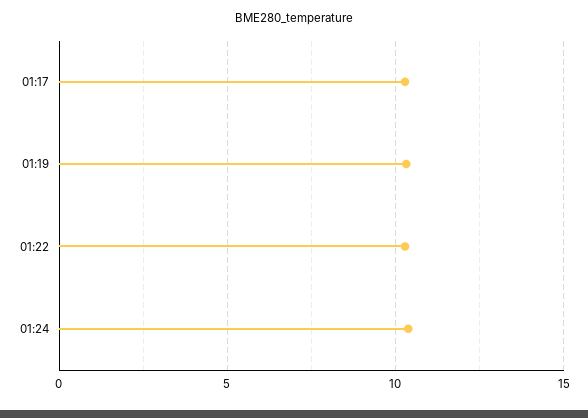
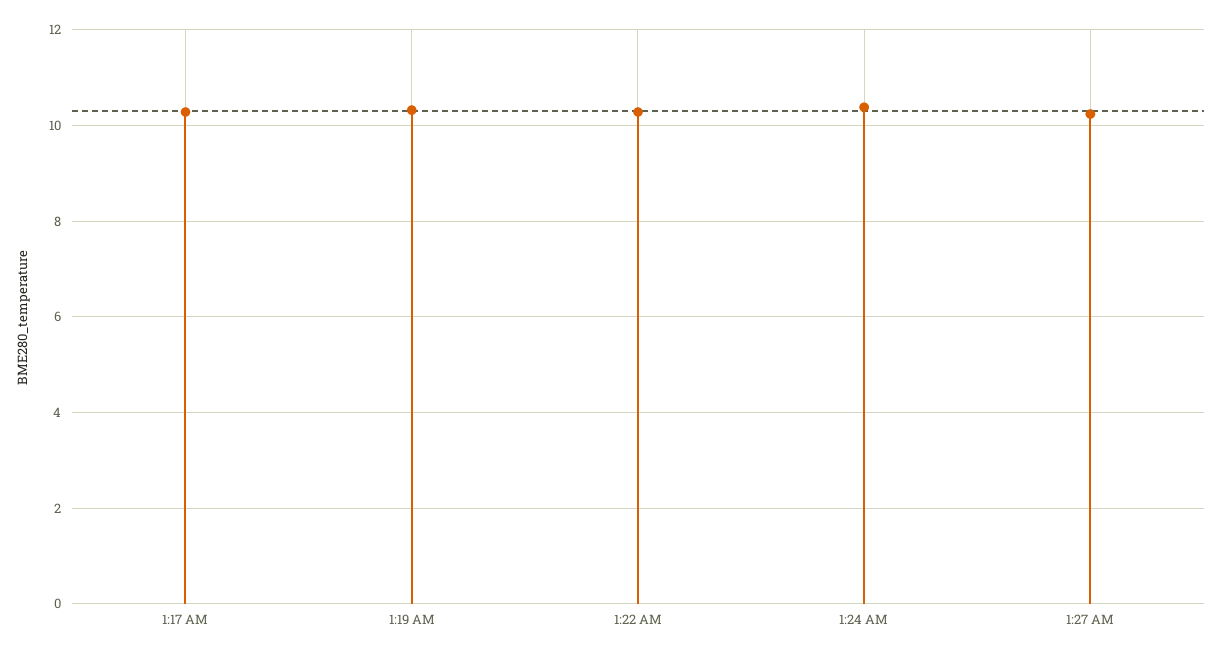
1:27 AM: none -> 10.2

